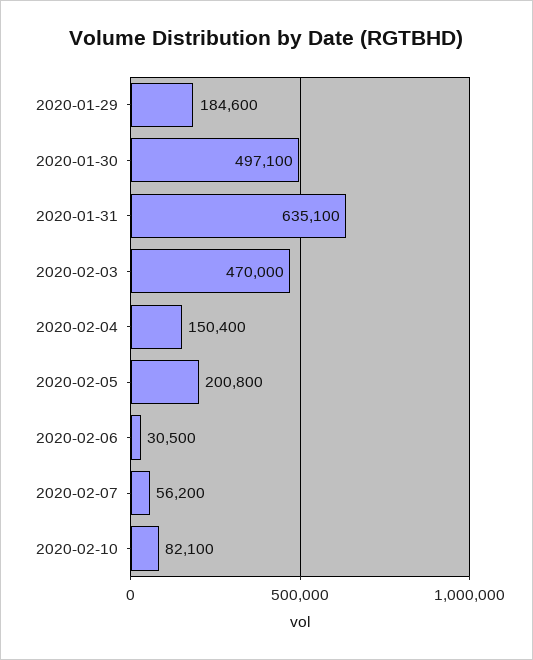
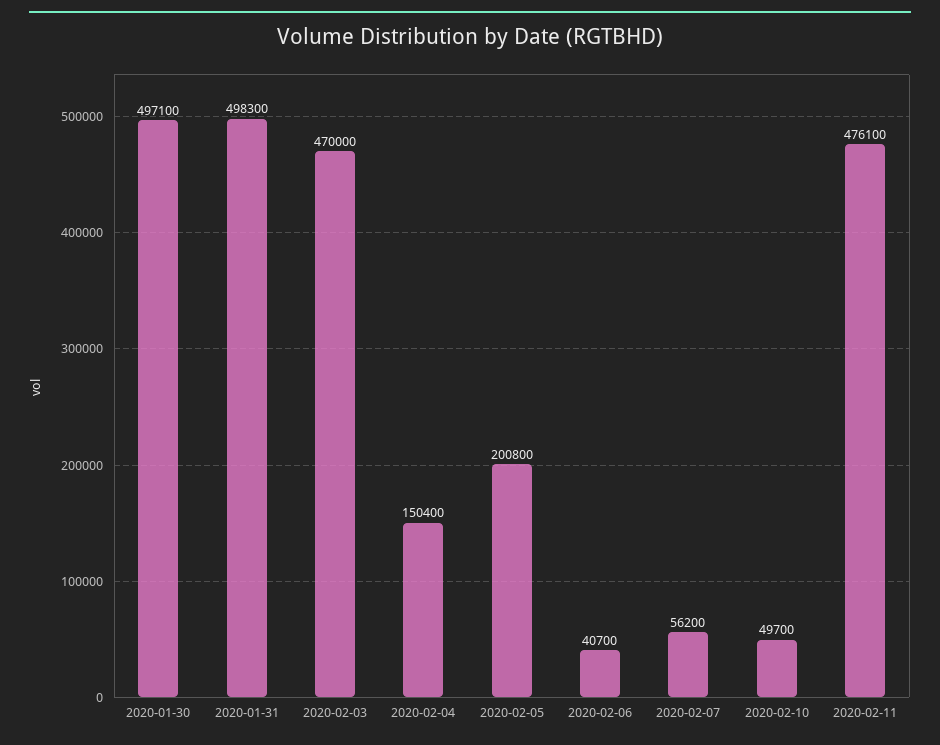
2020-01-29: 184600 -> none
2020-01-31: 635100 -> 498300
2020-02-06: 30500 -> 40700
2020-02-10: 82100 -> 49700
2020-02-11: none -> 476100

